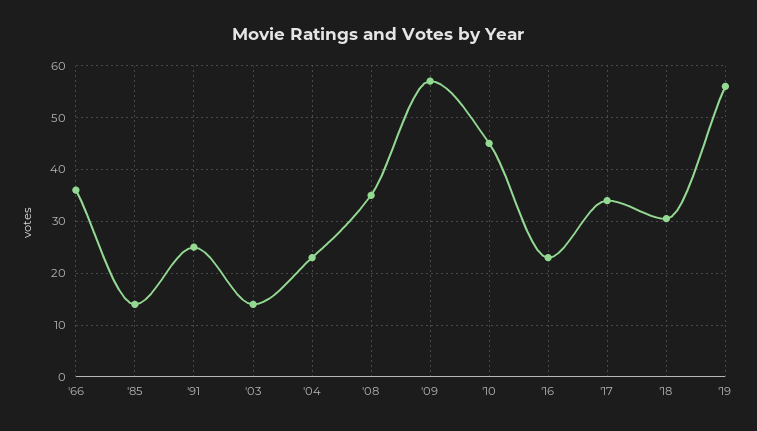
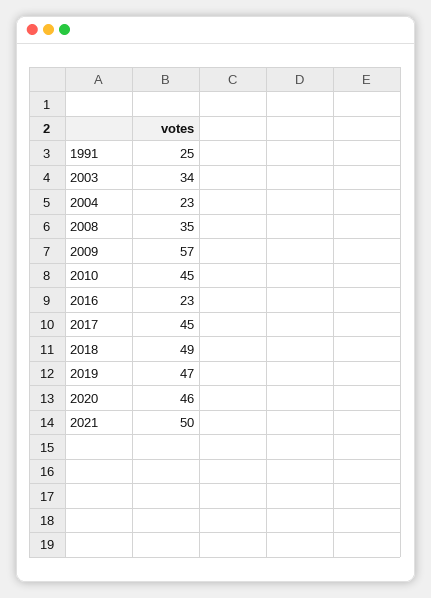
'66: 36 -> none
'85: 14 -> none
'03: 14 -> 34
'17: 34 -> 45
'18: 30 -> 49
'19: 56 -> 47
2020: none -> 46
2021: none -> 50

